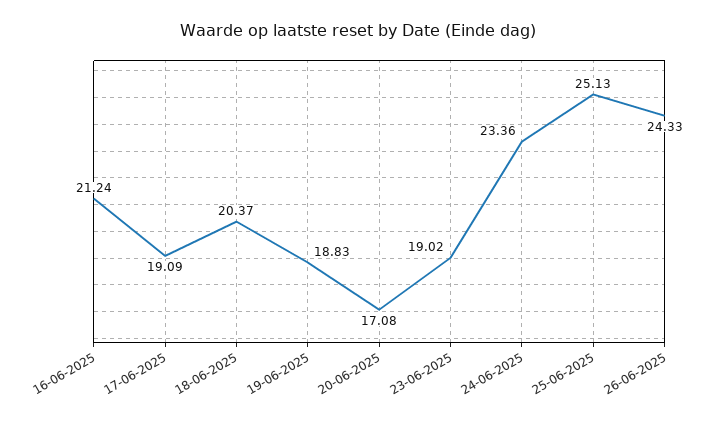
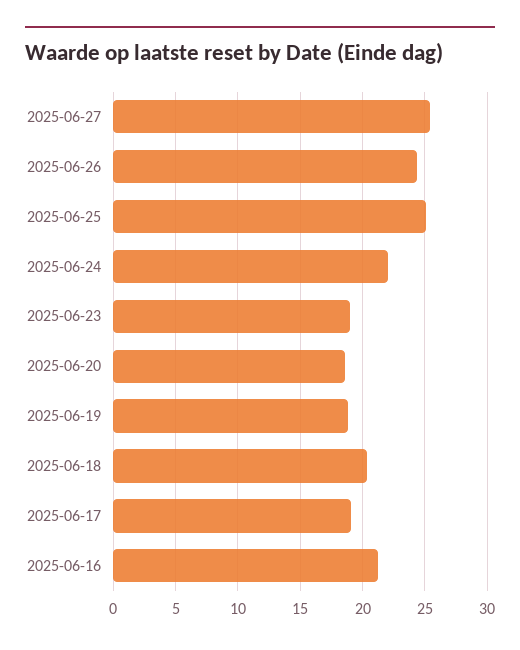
20-06-2025: 17.08 -> 18.5
24-06-2025: 23.36 -> 22
2025-06-27: none -> 25.5

